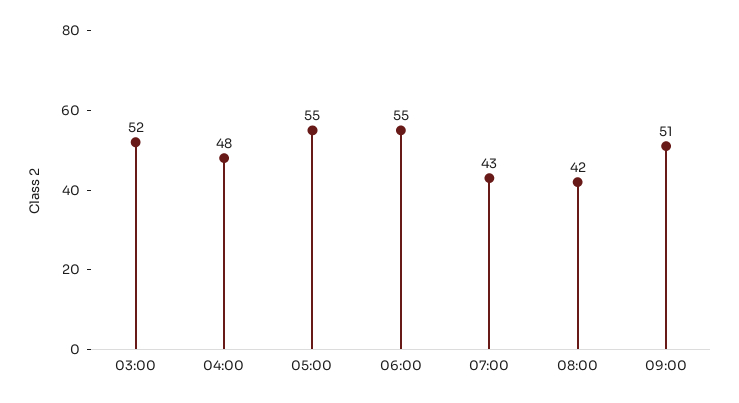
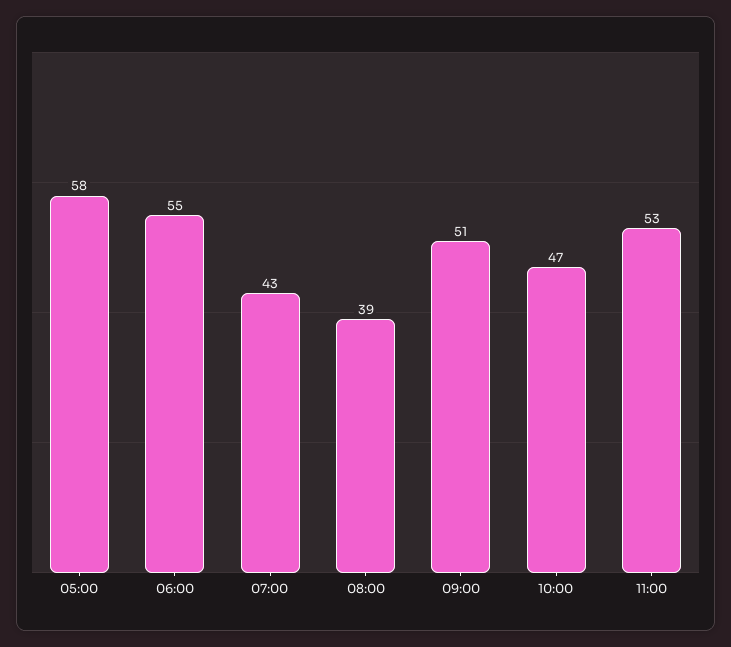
03:00: 52 -> none
04:00: 48 -> none
05:00: 55 -> 58
08:00: 42 -> 39
10:00: none -> 47
11:00: none -> 53

